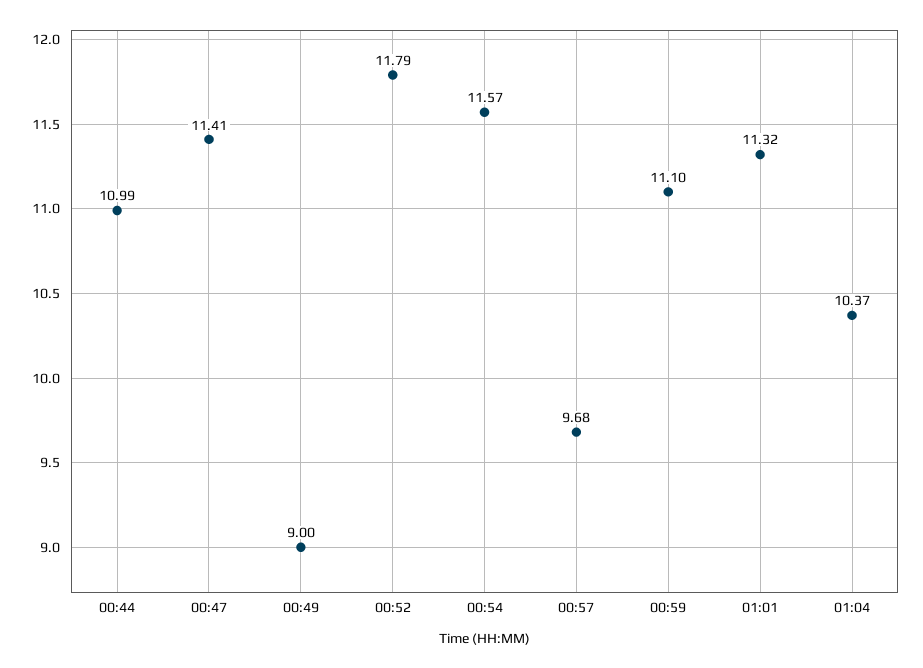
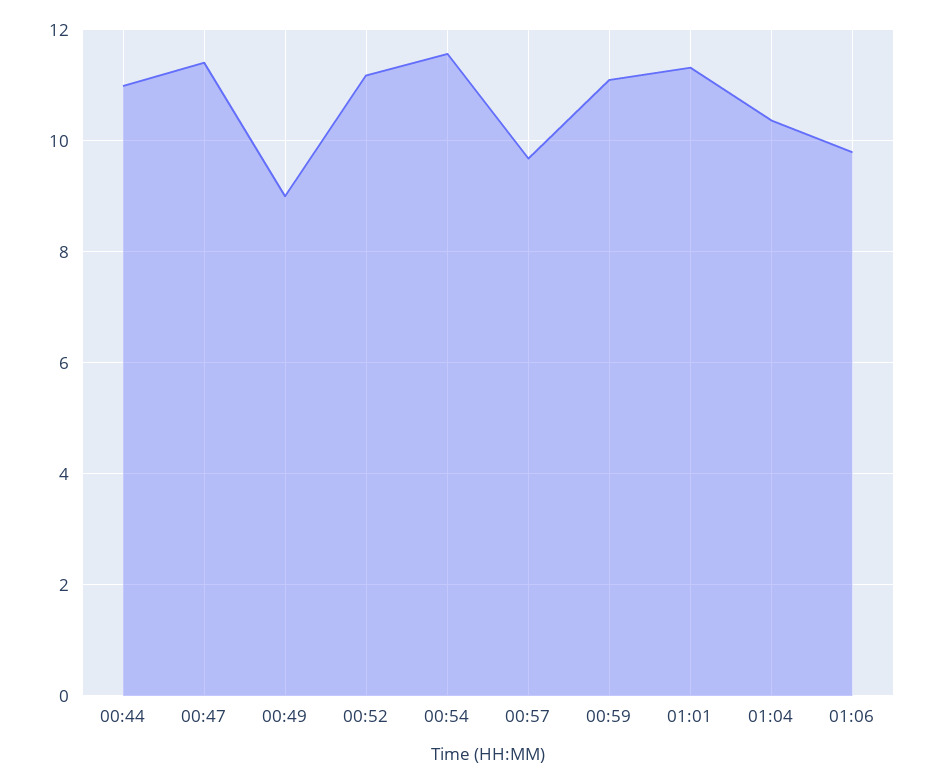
00:52: 11.79 -> 11.2
01:06: none -> 9.8

